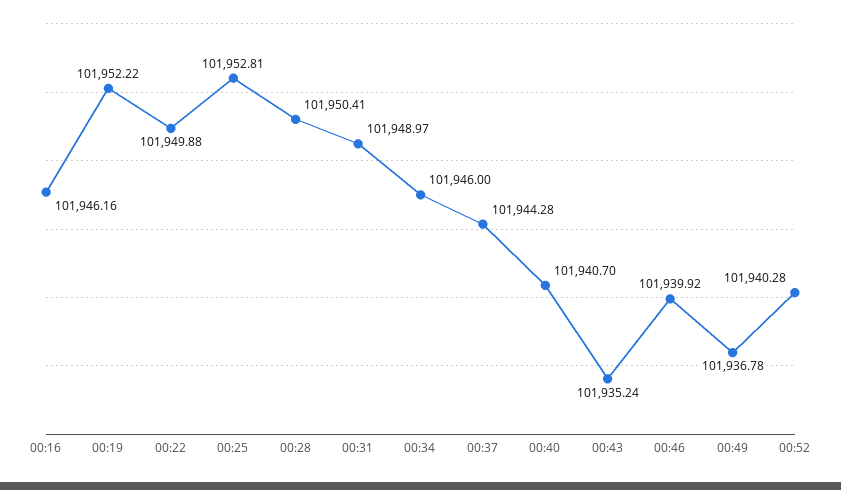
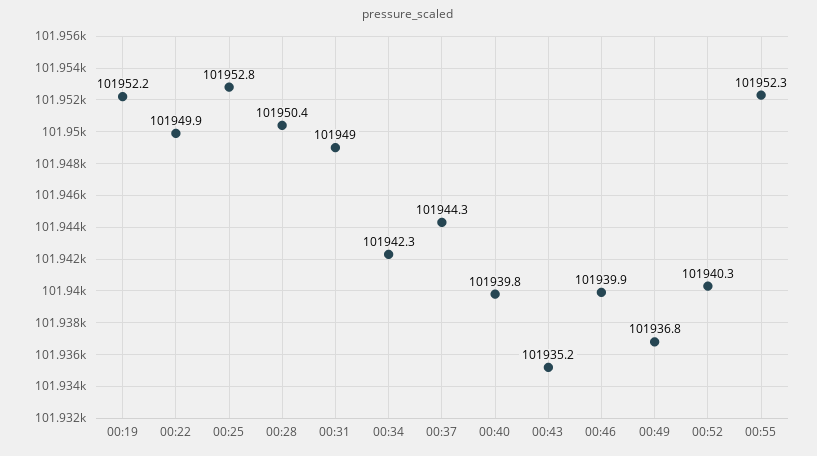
00:16: 101946.16 -> none
00:34: 101946 -> 101942.3
00:40: 101940.7 -> 101939.8
00:55: none -> 101952.3

